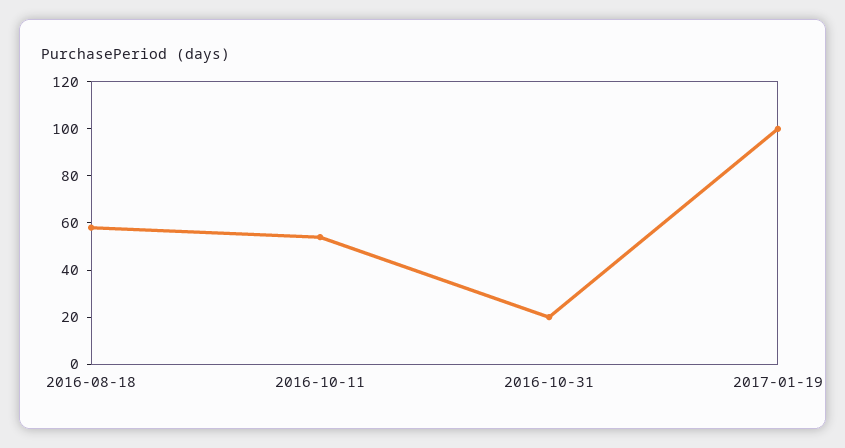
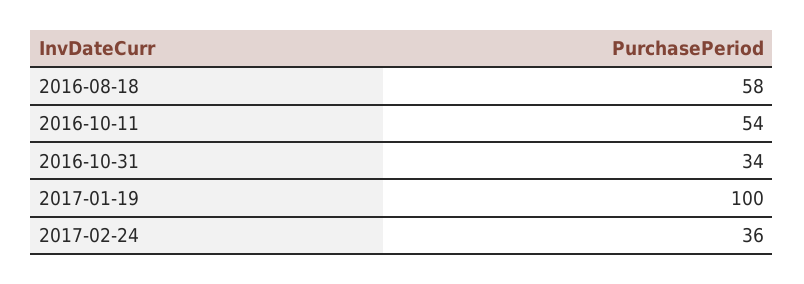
2016-10-31: 20 -> 34
2017-02-24: none -> 36

